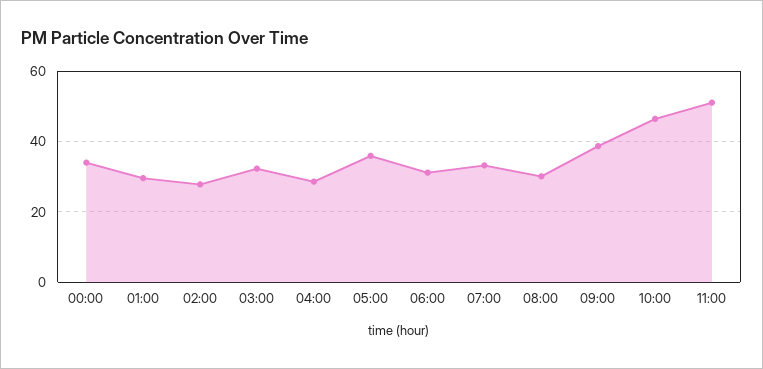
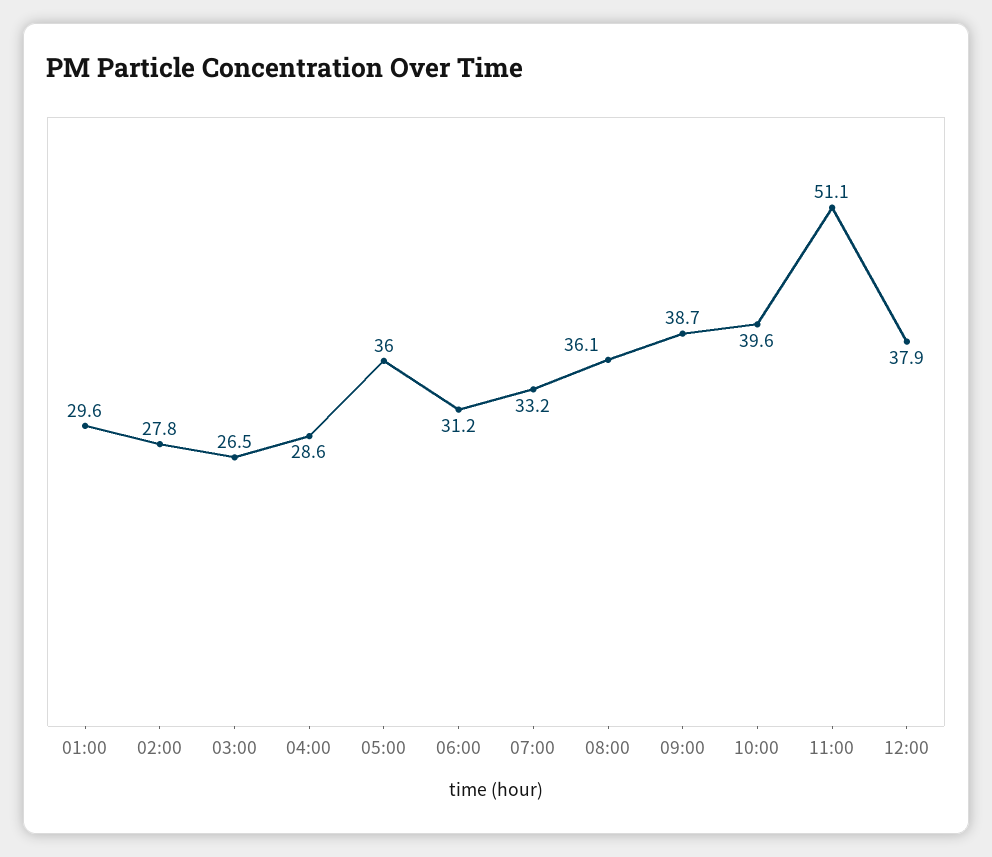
00:00: 34 -> none
03:00: 32 -> 26.5
08:00: 30 -> 36.1
10:00: 46 -> 39.6
12:00: none -> 37.9

